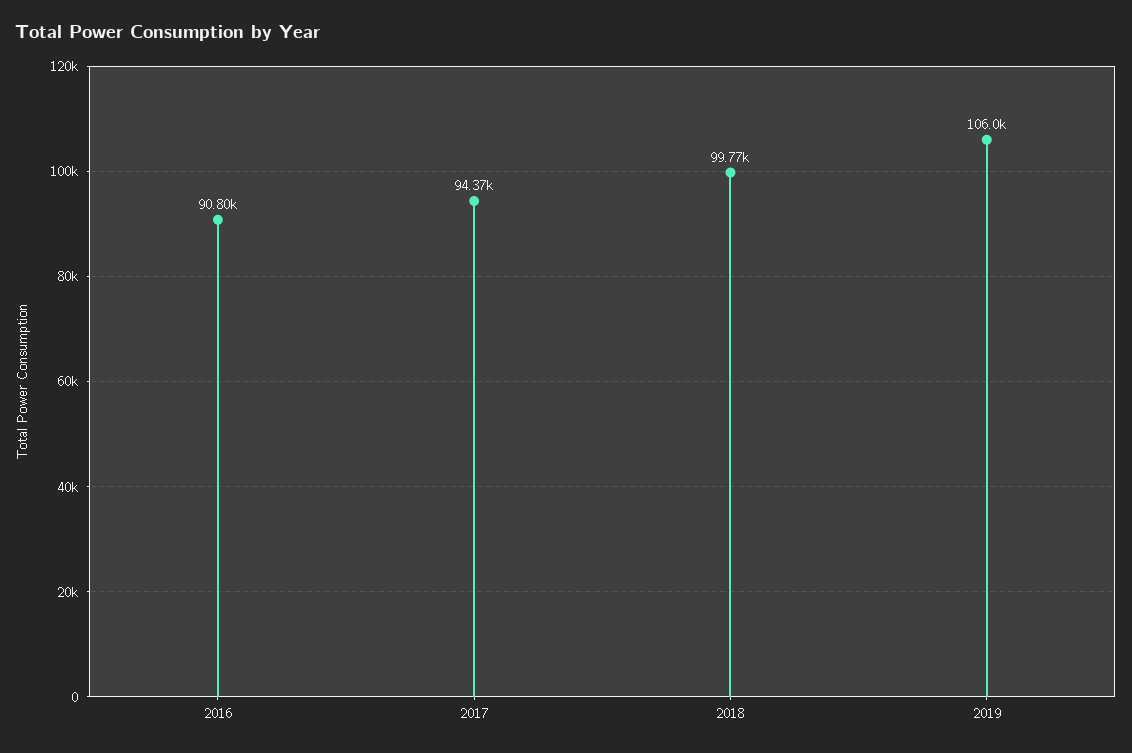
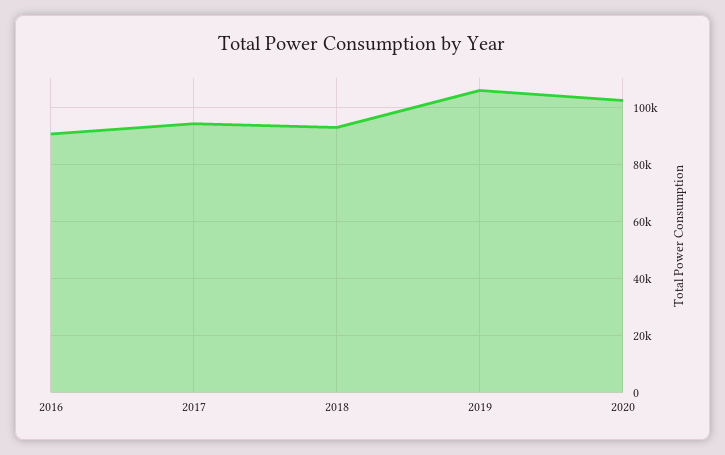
2018: 99770 -> 92500
2020: none -> 102500

